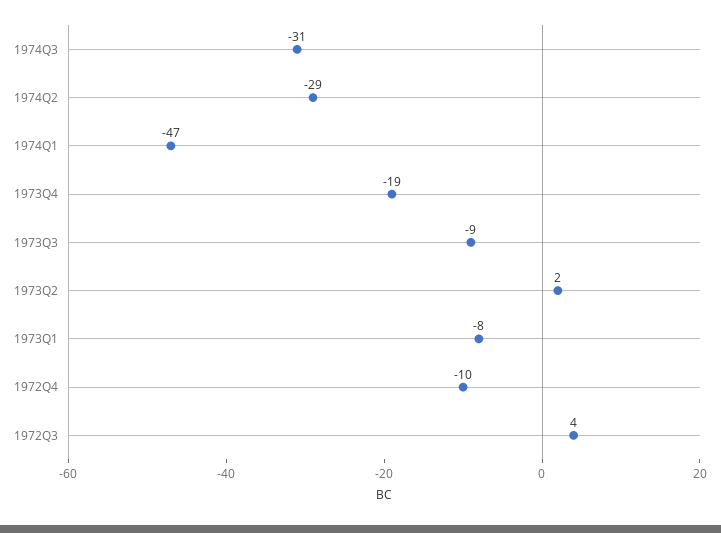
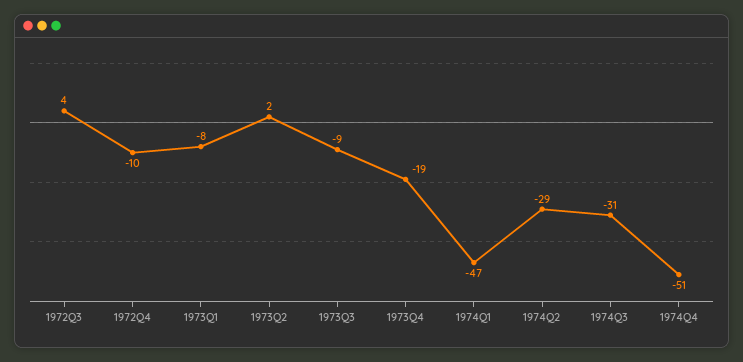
1974Q4: none -> -51

